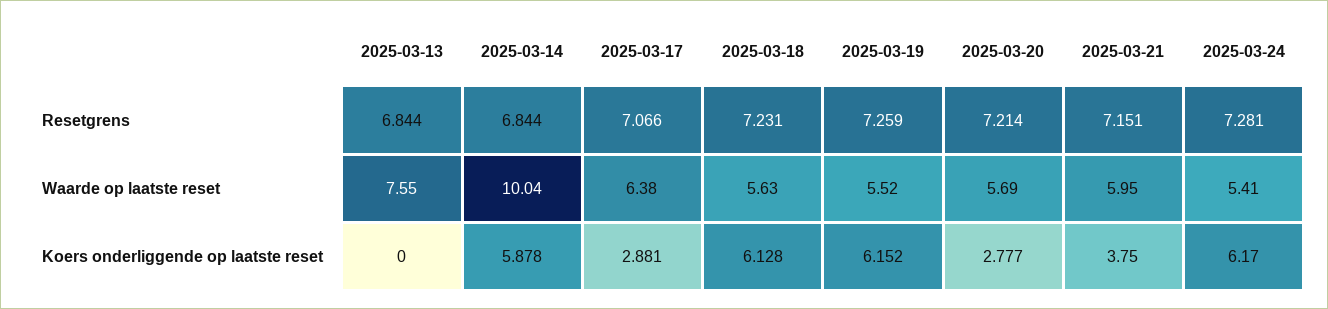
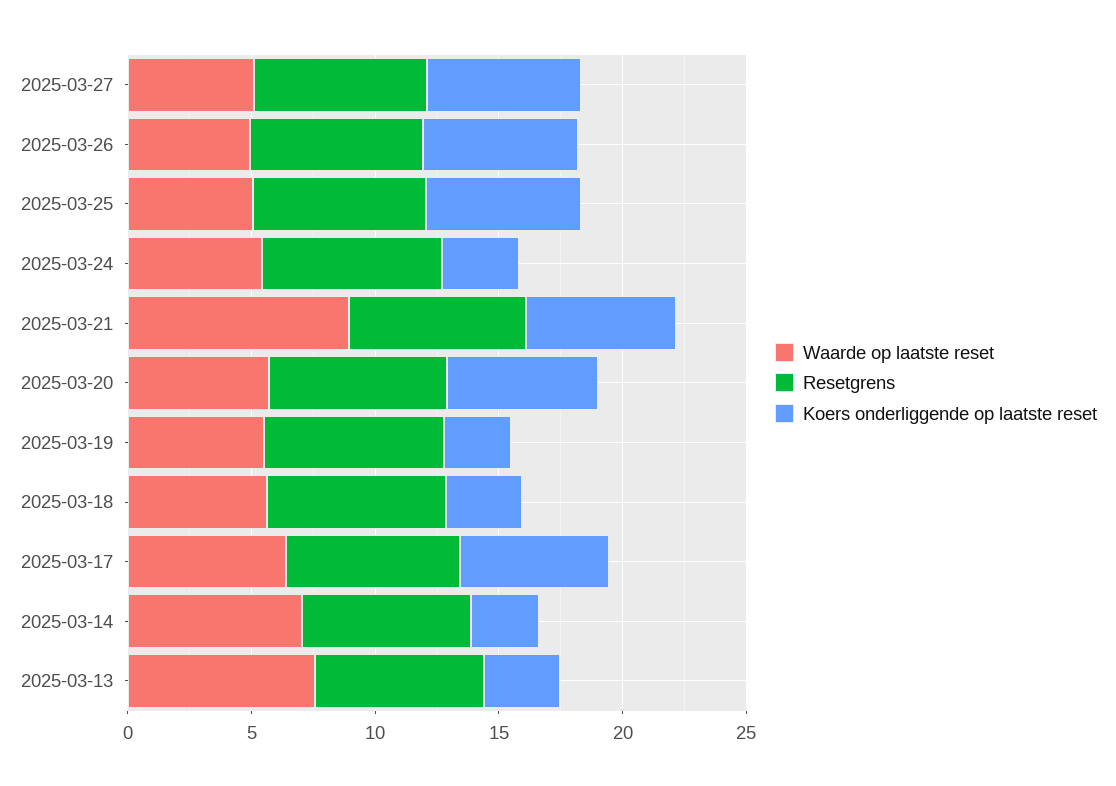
Waarde op laatste reset, 2025-03-14: 10.04 -> 7
Waarde op laatste reset, 2025-03-21: 5.95 -> 9
Koers onderliggende op laatste reset, 2025-03-13: 0 -> 3
Koers onderliggende op laatste reset, 2025-03-14: 5.878 -> 3
Koers onderliggende op laatste reset, 2025-03-17: 2.881 -> 6
Koers onderliggende op laatste reset, 2025-03-18: 6.128 -> 3
Koers onderliggende op laatste reset, 2025-03-19: 6.152 -> 3
Koers onderliggende op laatste reset, 2025-03-20: 2.777 -> 6
Koers onderliggende op laatste reset, 2025-03-21: 3.75 -> 6
Koers onderliggende op laatste reset, 2025-03-24: 6.17 -> 3
Waarde op laatste reset, 2025-03-27: none -> 5
Resetgrens, 2025-03-27: none -> 7
Koers onderliggende op laatste reset, 2025-03-27: none -> 6
Waarde op laatste reset, 2025-03-26: none -> 5
Resetgrens, 2025-03-26: none -> 7
Koers onderliggende op laatste reset, 2025-03-26: none -> 6
Waarde op laatste reset, 2025-03-25: none -> 5
Resetgrens, 2025-03-25: none -> 7
Koers onderliggende op laatste reset, 2025-03-25: none -> 6

